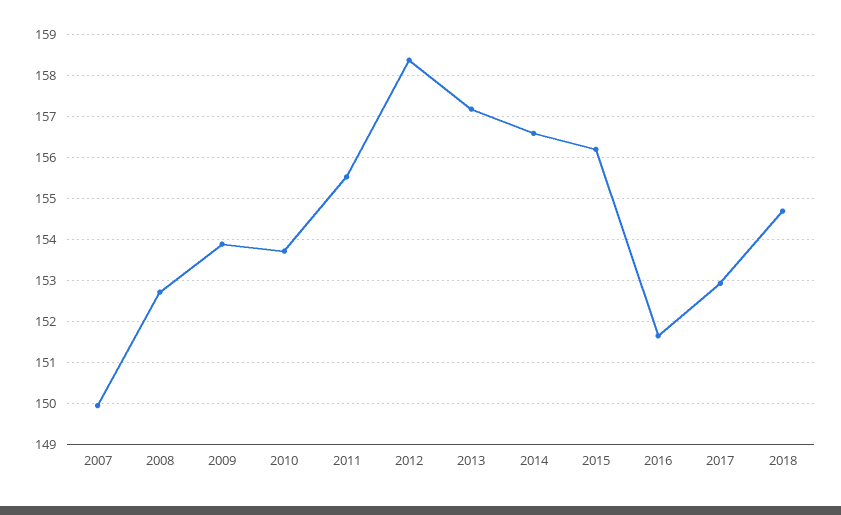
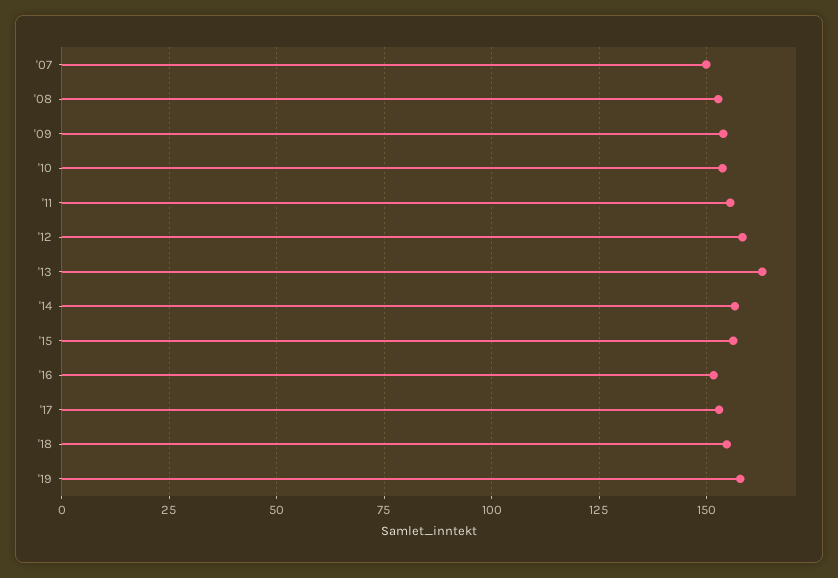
2013: 157.2 -> 162.5
'19: none -> 157.5

